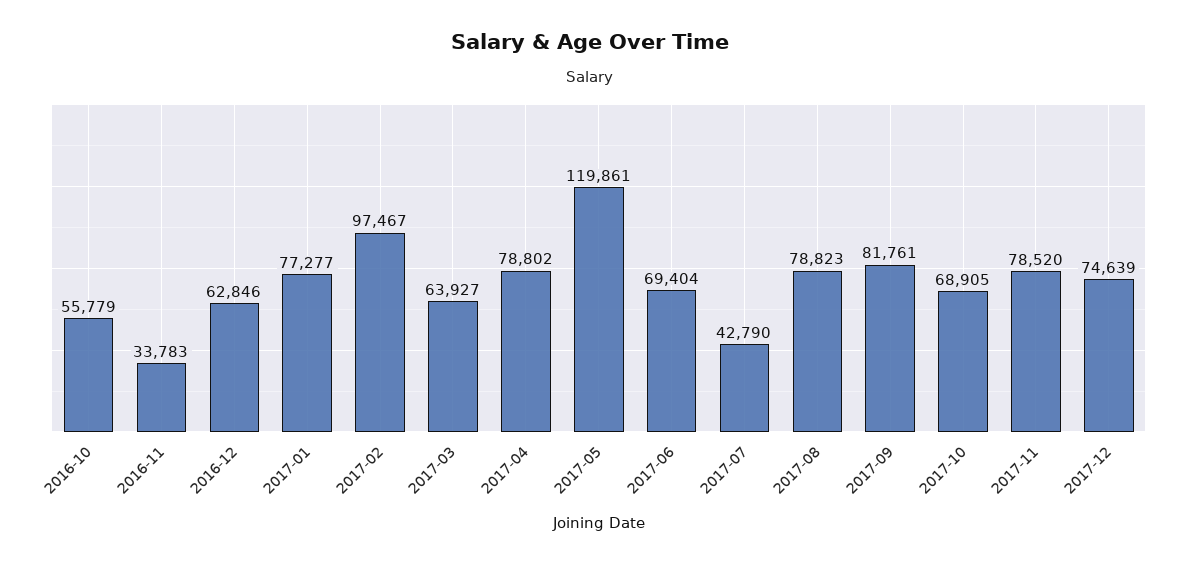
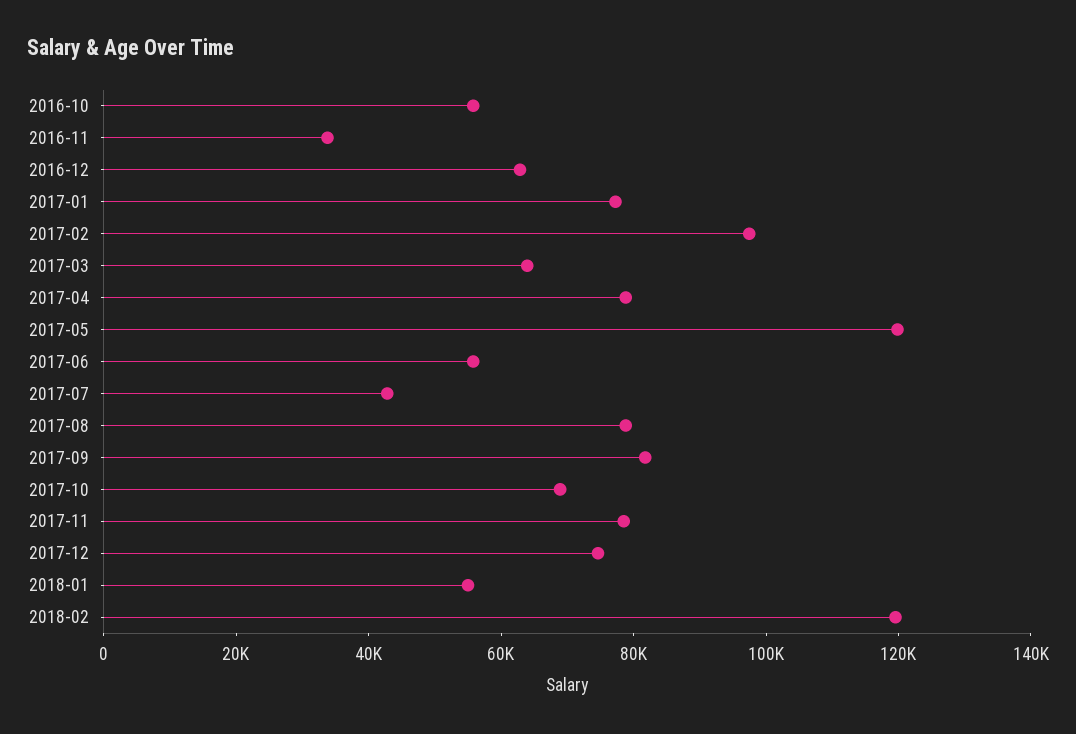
2017-06: 69404 -> 55000
2018-01: none -> 55000
2018-02: none -> 120000

